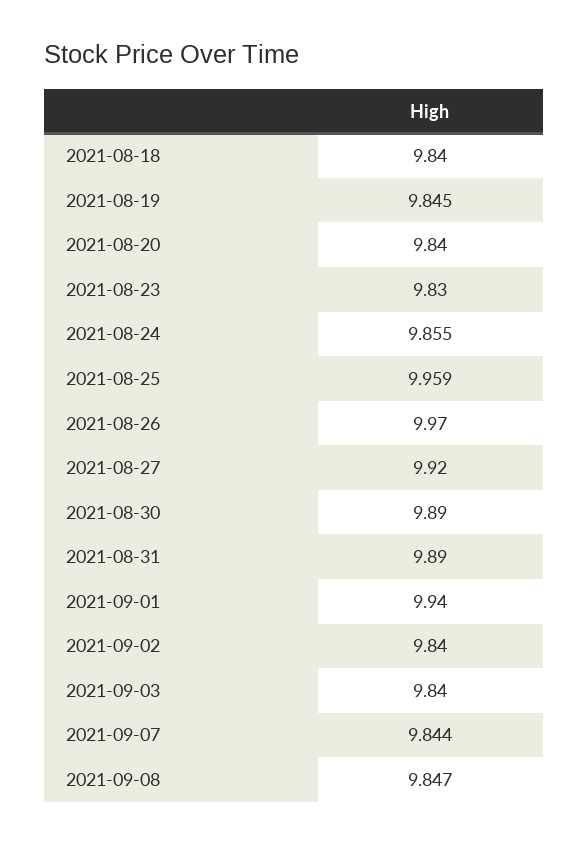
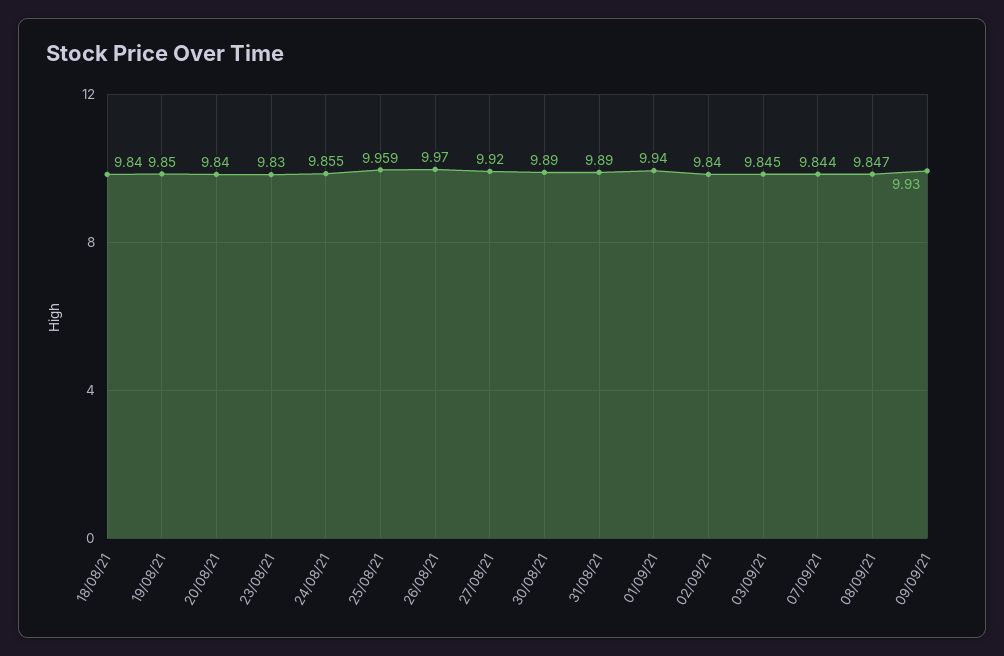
2021-08-19: 9.845 -> 9.85
2021-09-03: 9.84 -> 9.845
09/09/21: none -> 9.93

